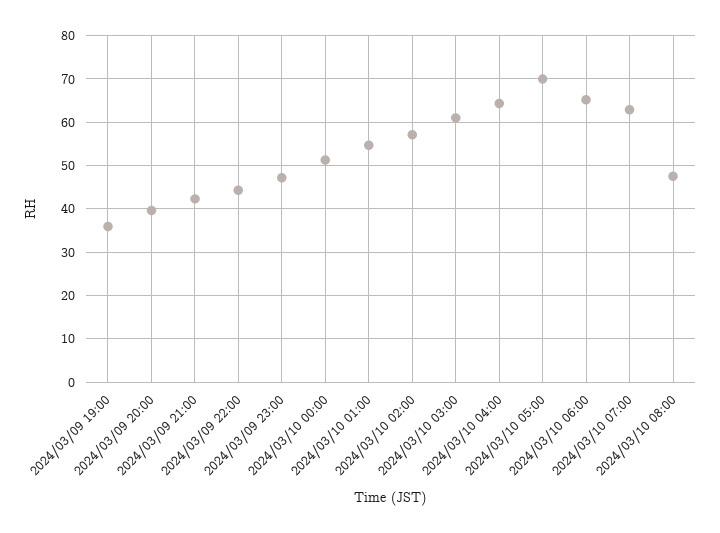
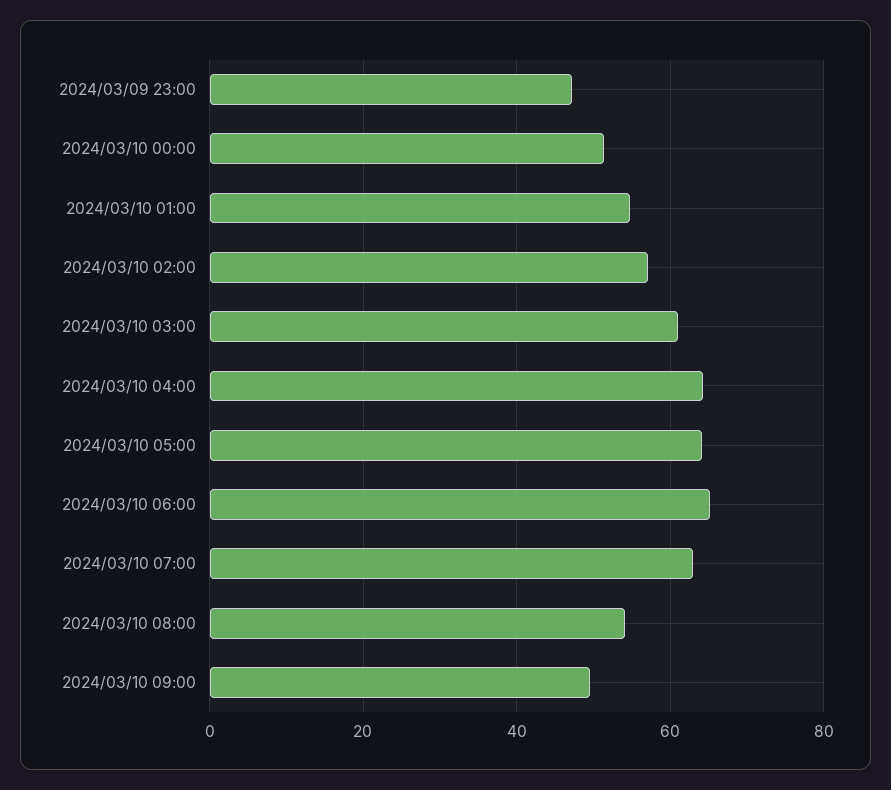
2024/03/09 19:00: 36 -> none
2024/03/09 20:00: 40 -> none
2024/03/09 21:00: 42 -> none
2024/03/09 22:00: 44 -> none
2024/03/10 05:00: 70 -> 64
2024/03/10 08:00: 48 -> 54
2024/03/10 09:00: none -> 50

